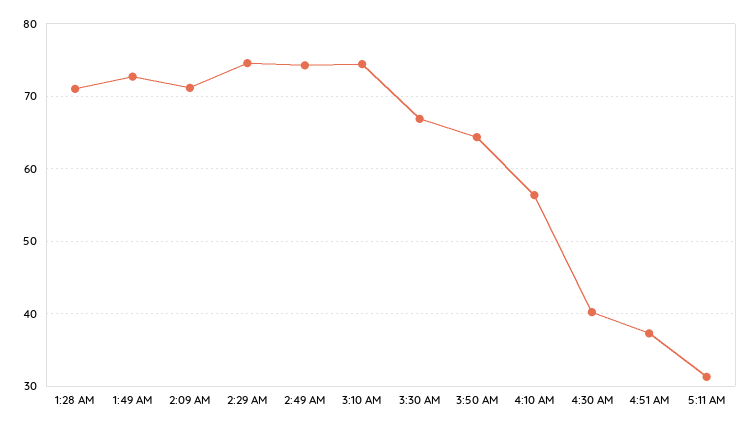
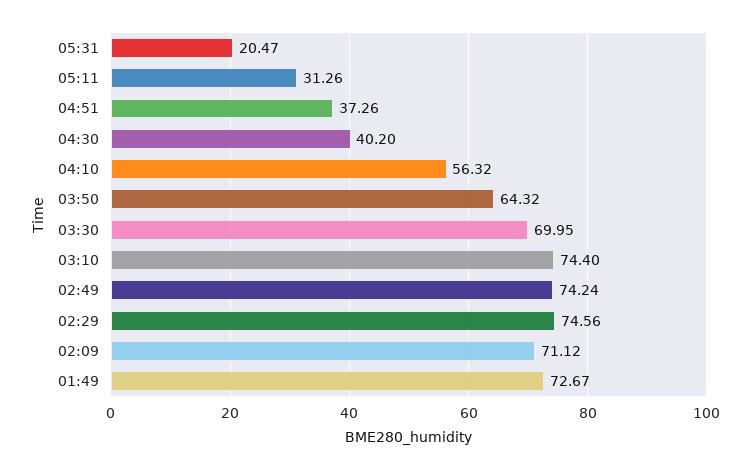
1:28 AM: 71 -> none
3:30 AM: 67 -> 69.95
05:31: none -> 20.47

